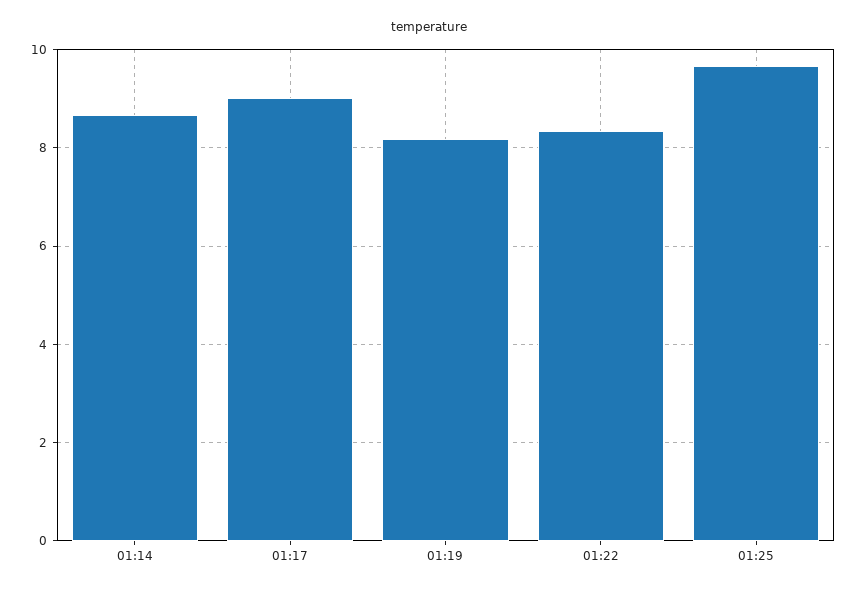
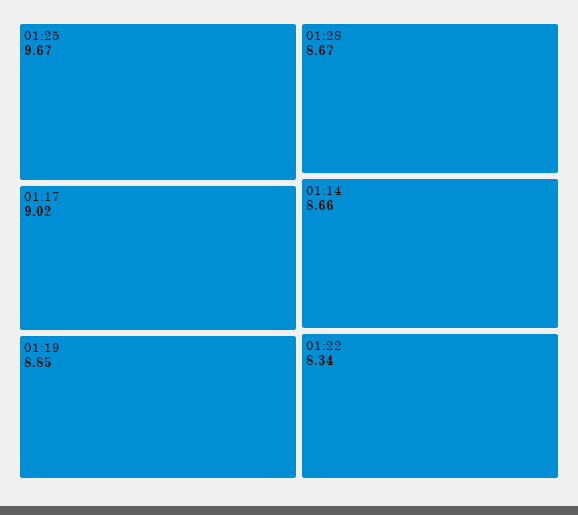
01:19: 8.2 -> 8.85
01:28: none -> 8.67

